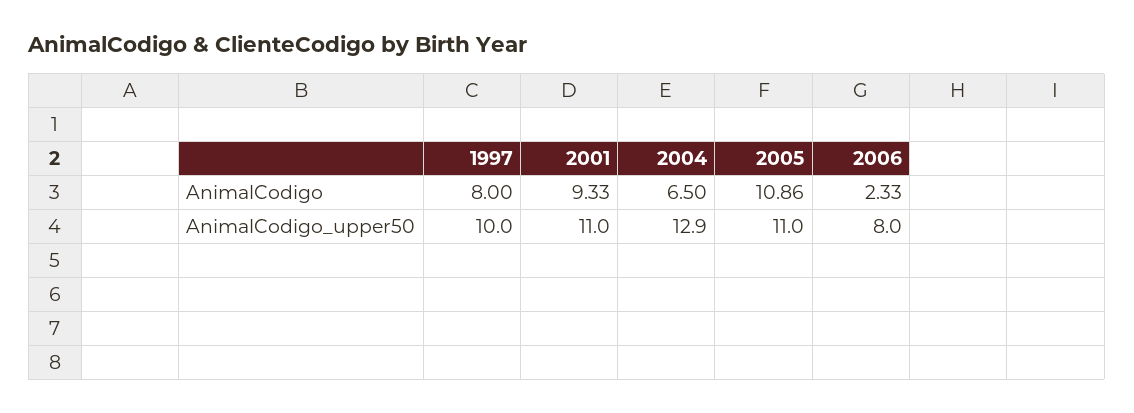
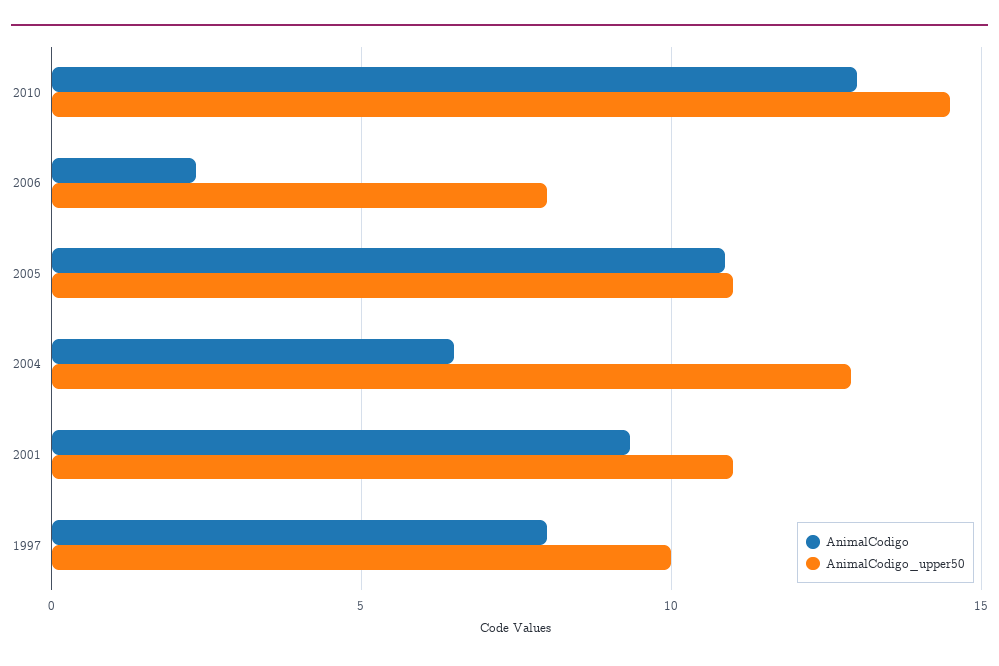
AnimalCodigo, 2010: none -> 13
AnimalCodigo_upper50, 2010: none -> 14.5

